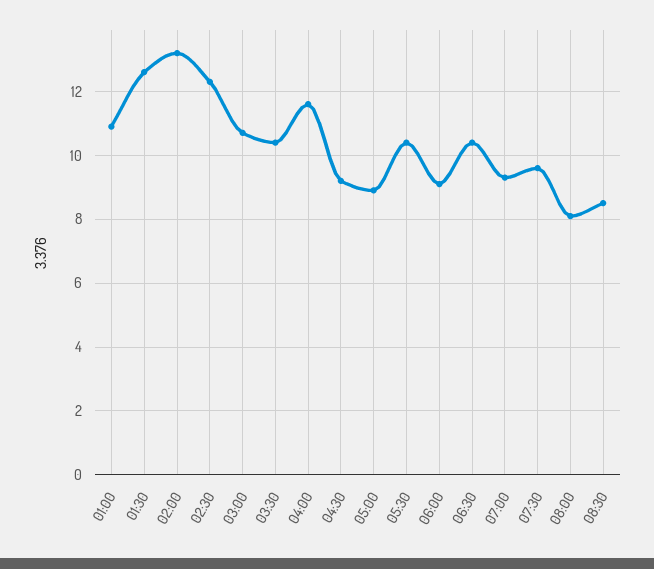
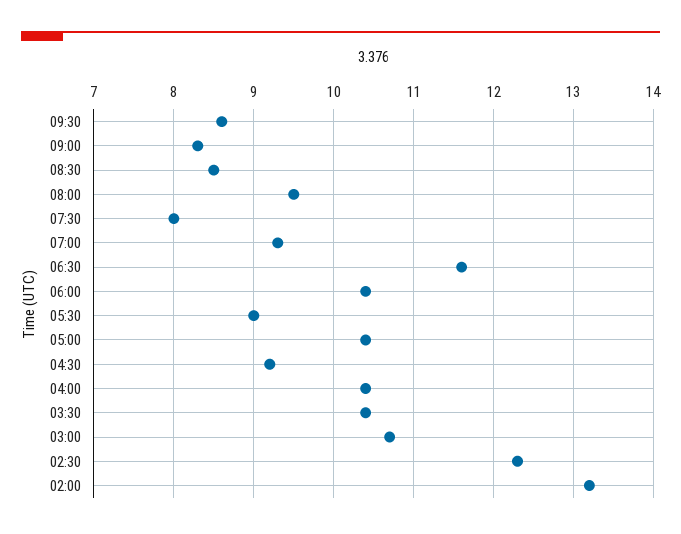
01:00: 11 -> none
01:30: 12.5 -> none
04:00: 11.5 -> 10.4
05:00: 9 -> 10.4
05:30: 10.5 -> 9
06:00: 9 -> 10.4
06:30: 10.5 -> 11.6
07:30: 9.5 -> 8
08:00: 8 -> 9.5
09:30: none -> 8.6
09:00: none -> 8.3

